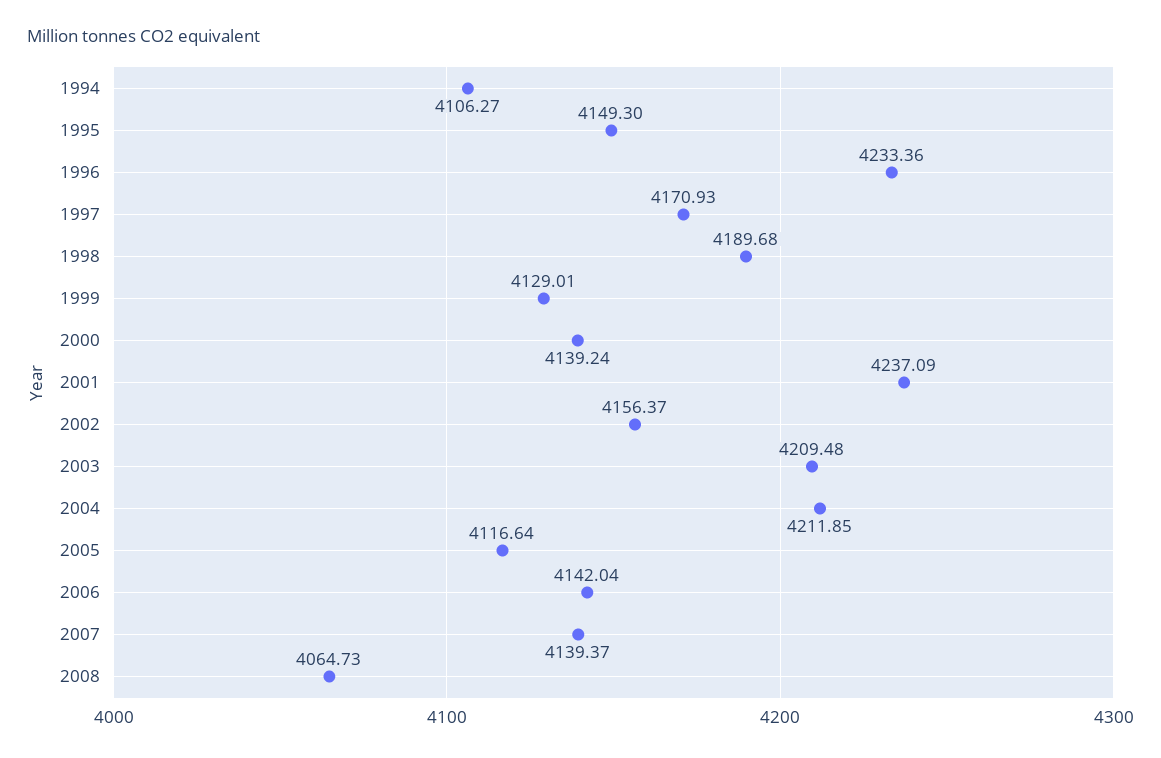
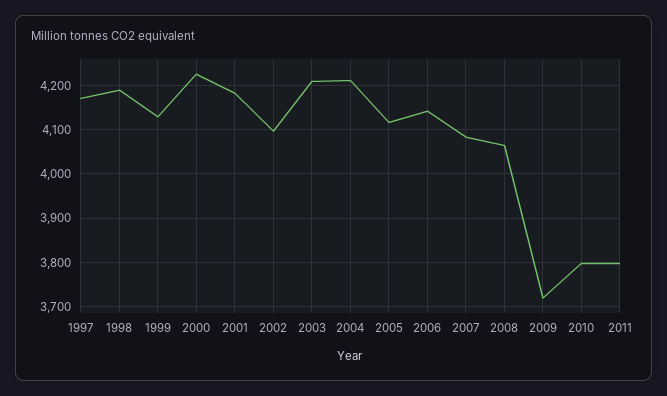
1994: 4106.27 -> none
1995: 4149.3 -> none
1996: 4233.36 -> none
2000: 4139.24 -> 4220
2001: 4237.09 -> 4180
2002: 4156.37 -> 4100
2007: 4139.37 -> 4080
2009: none -> 3720
2010: none -> 3800
2011: none -> 3800

